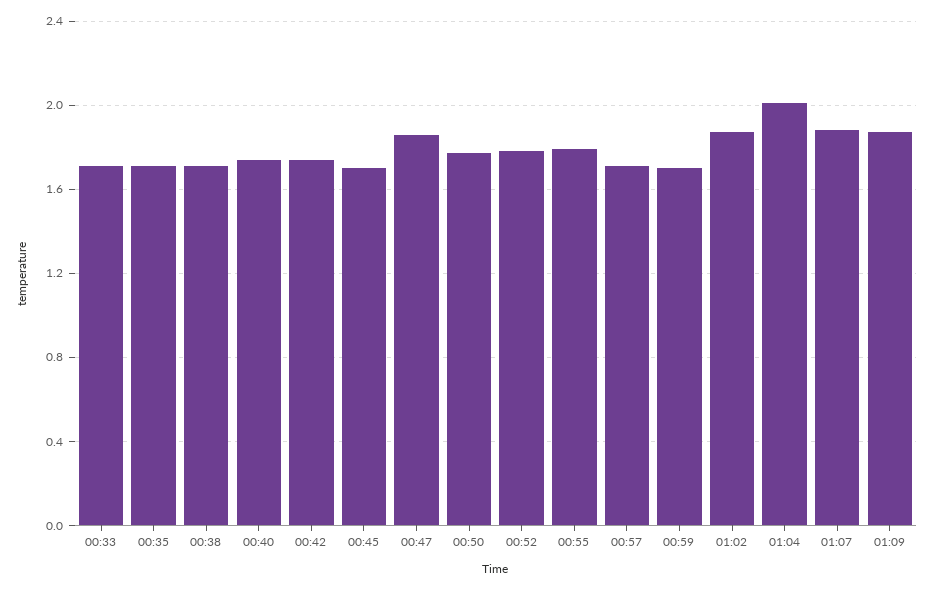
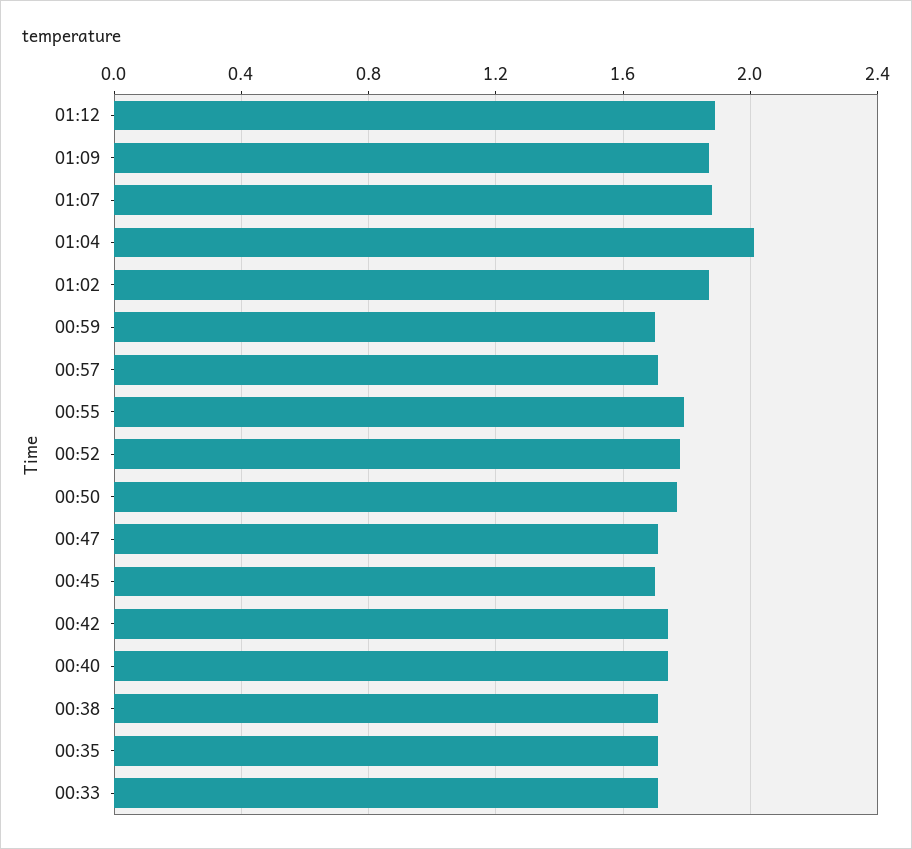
00:47: 1.85 -> 1.7
01:12: none -> 1.9

